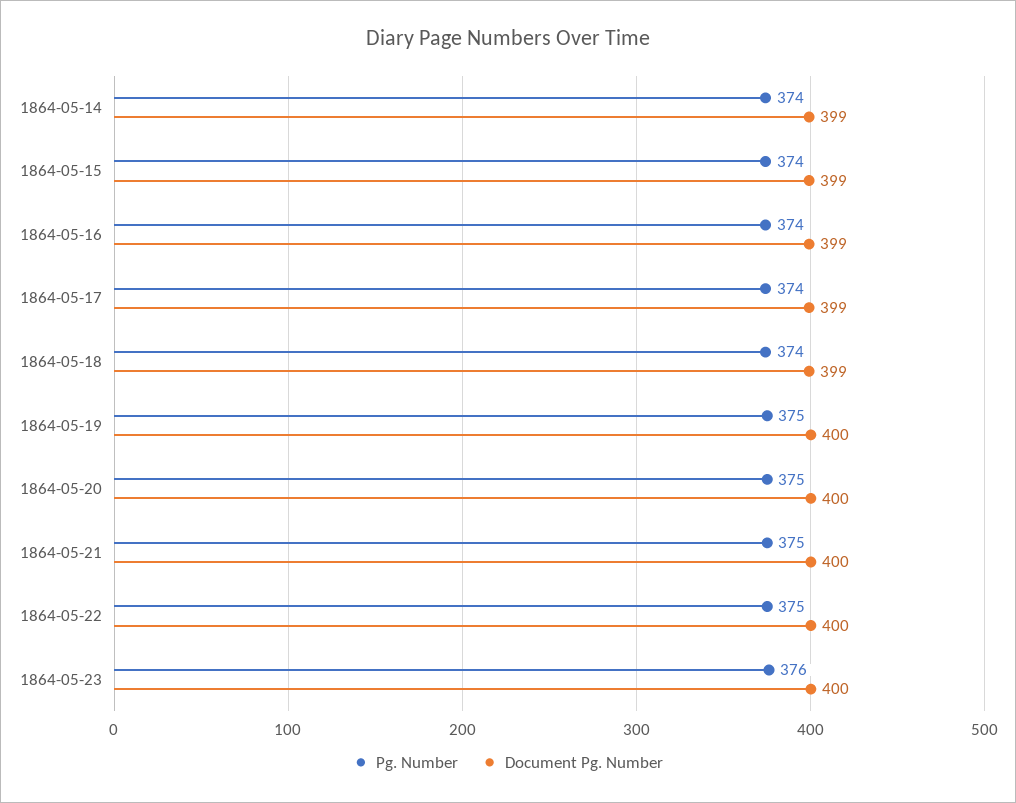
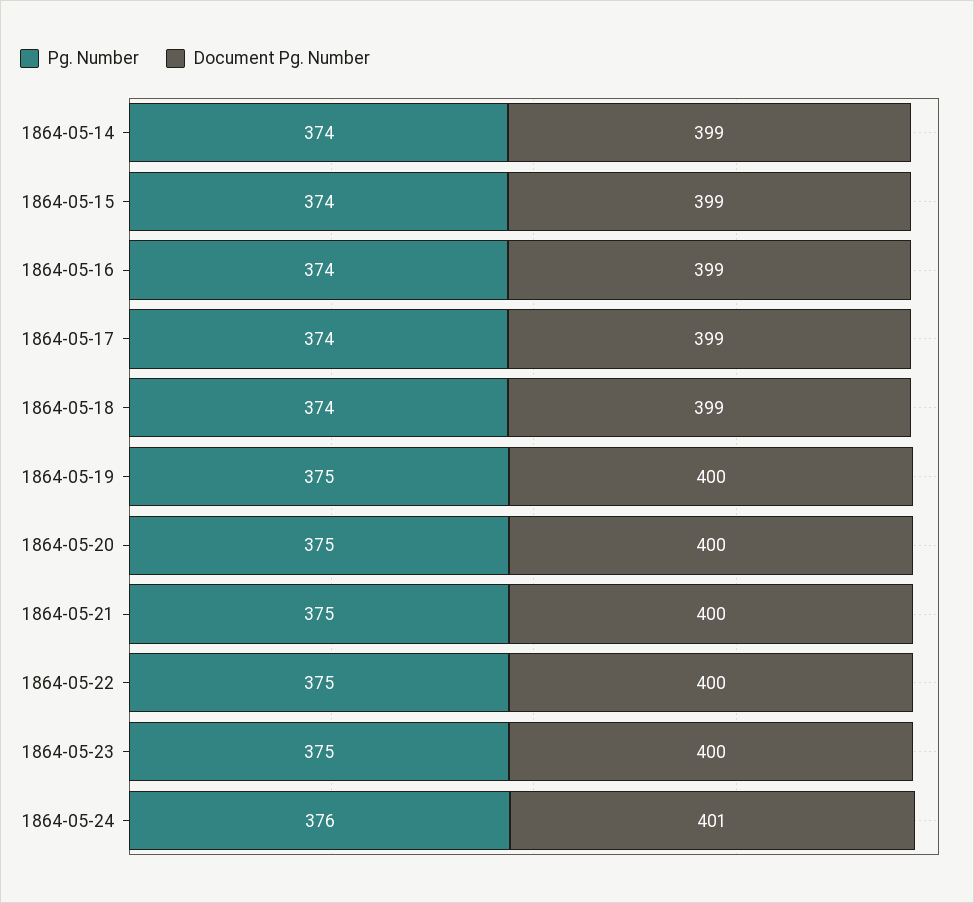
Pg. Number, 1864-05-23: 376 -> 375
Pg. Number, 1864-05-24: none -> 376
Document Pg. Number, 1864-05-24: none -> 401

